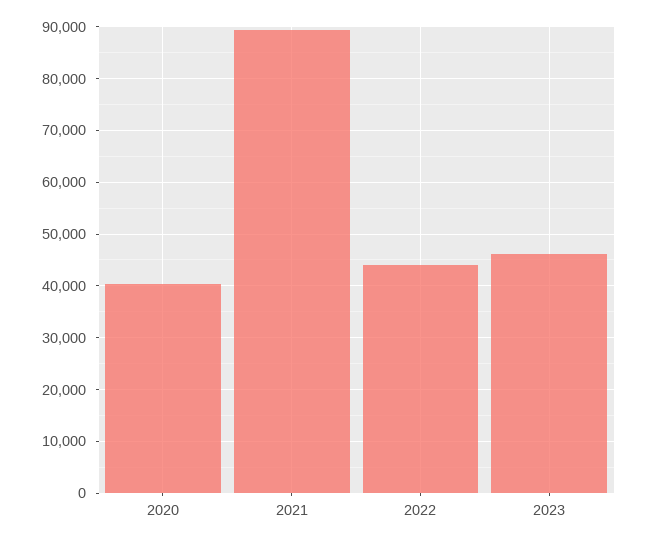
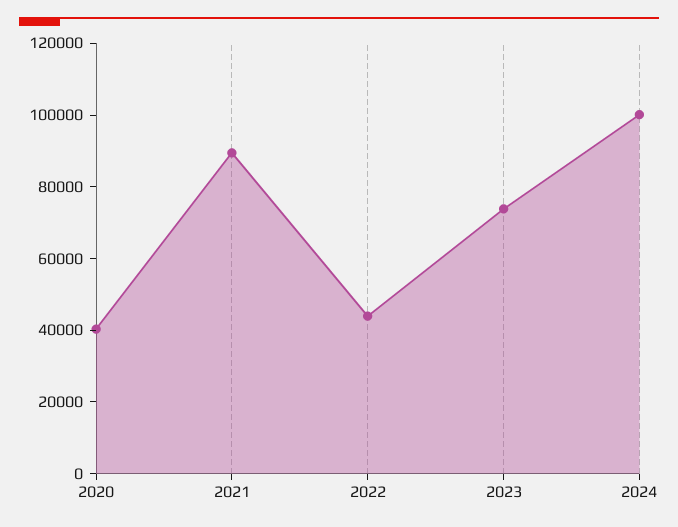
2023: 46000 -> 75000
2024: none -> 100000

